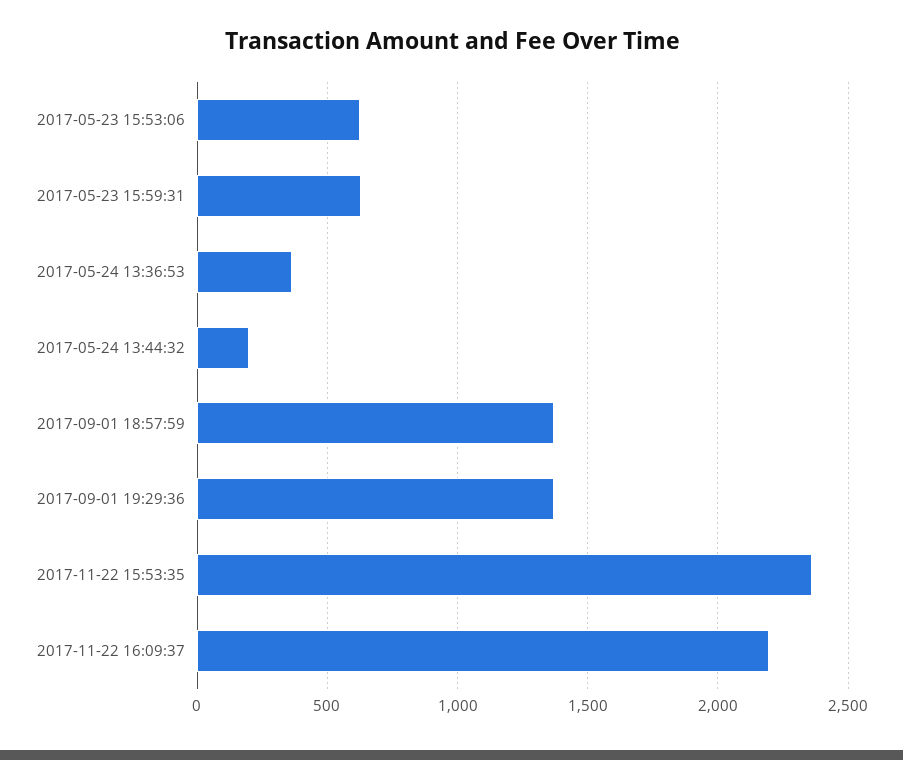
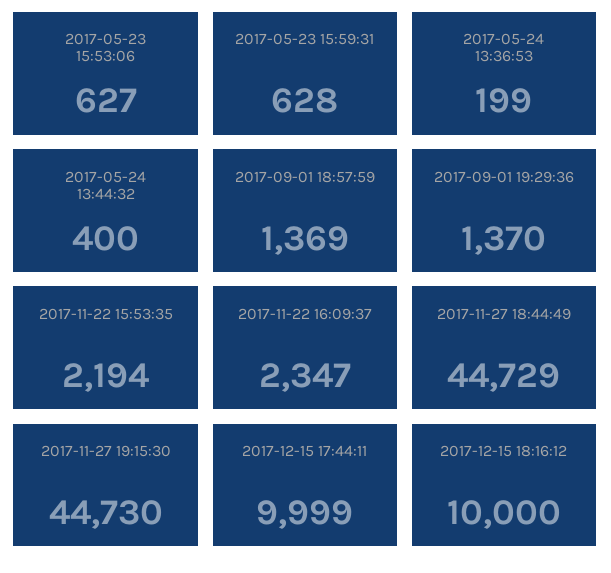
2017-05-24 13:36:53: 350 -> 199
2017-05-24 13:44:32: 200 -> 400
2017-11-22 15:53:35: 2350 -> 2194
2017-11-22 16:09:37: 2200 -> 2347
2017-11-27 18:44:49: none -> 44729
2017-11-27 19:15:30: none -> 44730
2017-12-15 17:44:11: none -> 9999
2017-12-15 18:16:12: none -> 10000

